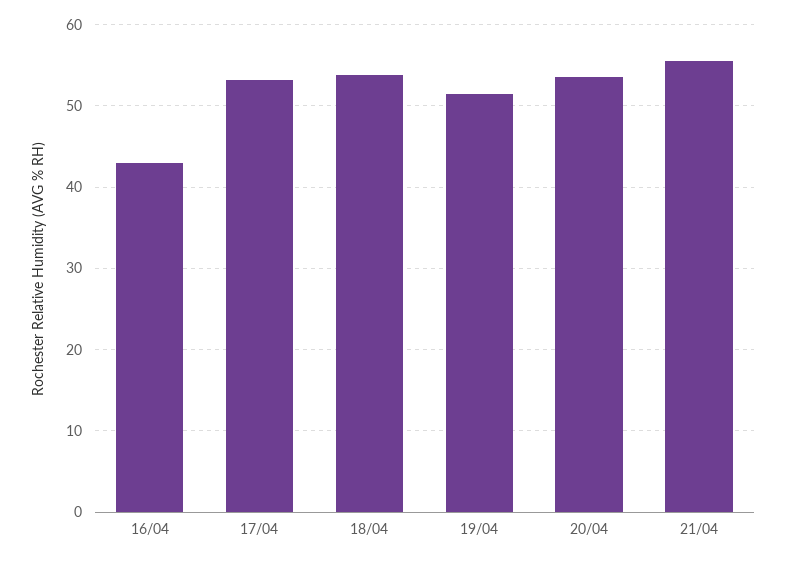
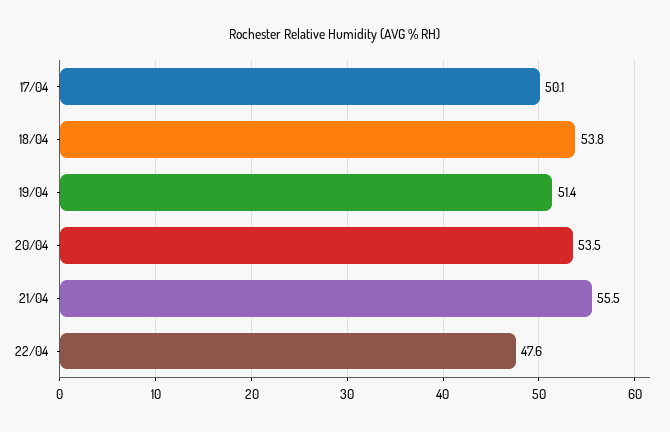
16/04: 43 -> none
17/04: 53 -> 50.1
22/04: none -> 47.6

